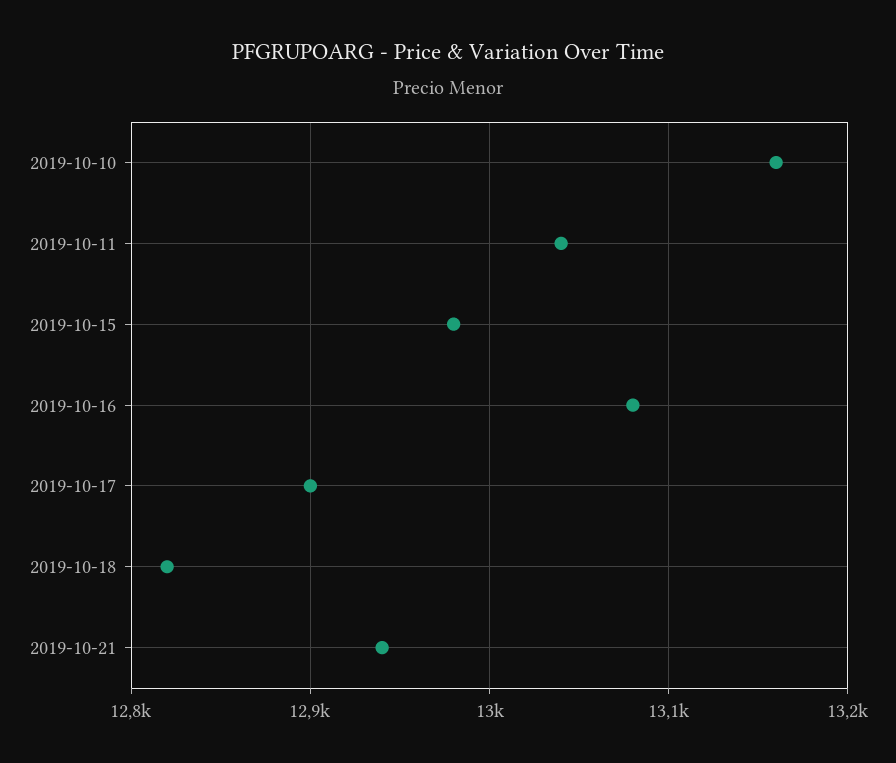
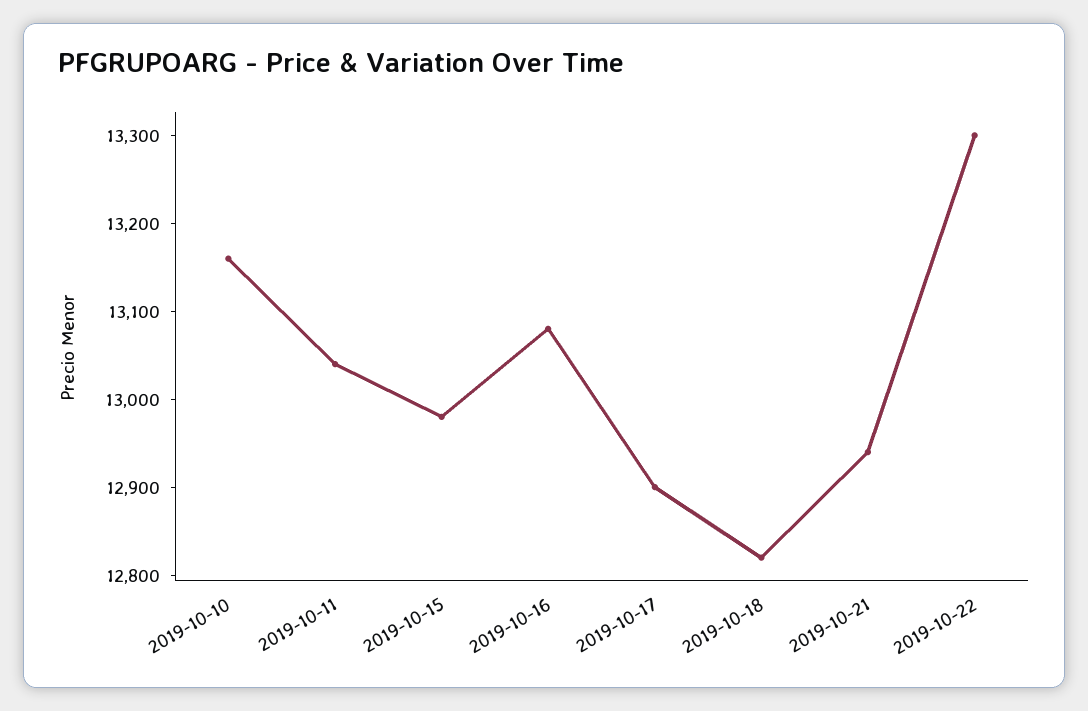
2019-10-22: none -> 13300

